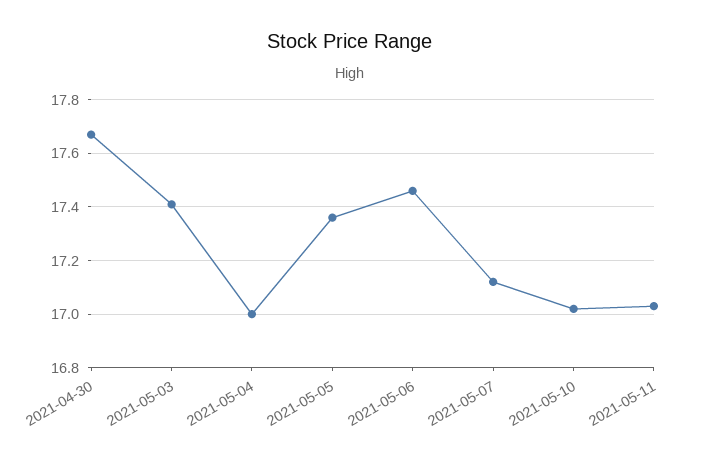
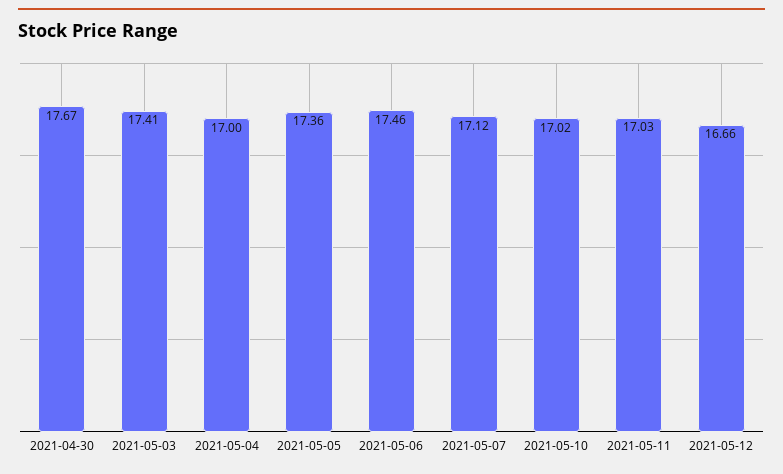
2021-05-12: none -> 16.66

